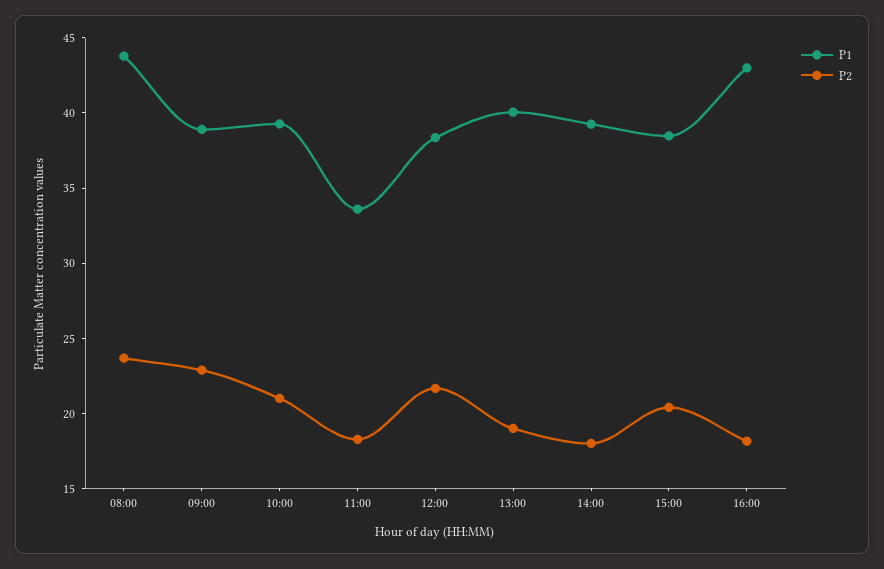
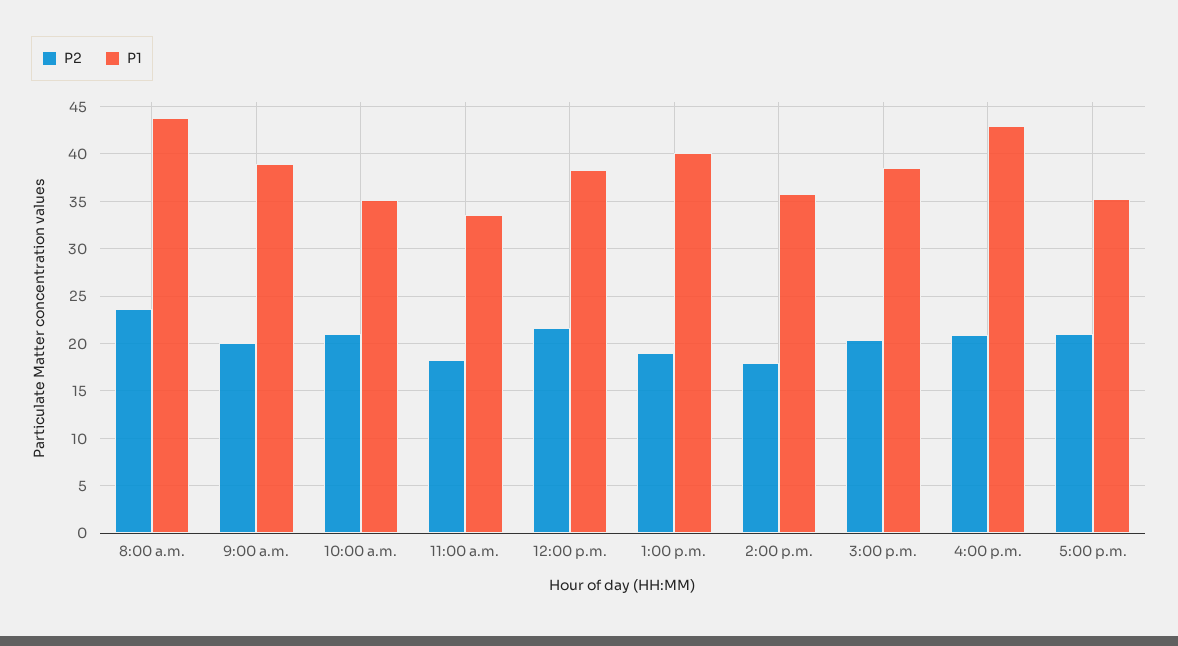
P2, 09:00: 23 -> 20
P1, 10:00: 39 -> 35
P1, 14:00: 39 -> 36
P2, 16:00: 18 -> 21
P2, 5:00 p.m.: none -> 21
P1, 5:00 p.m.: none -> 35

